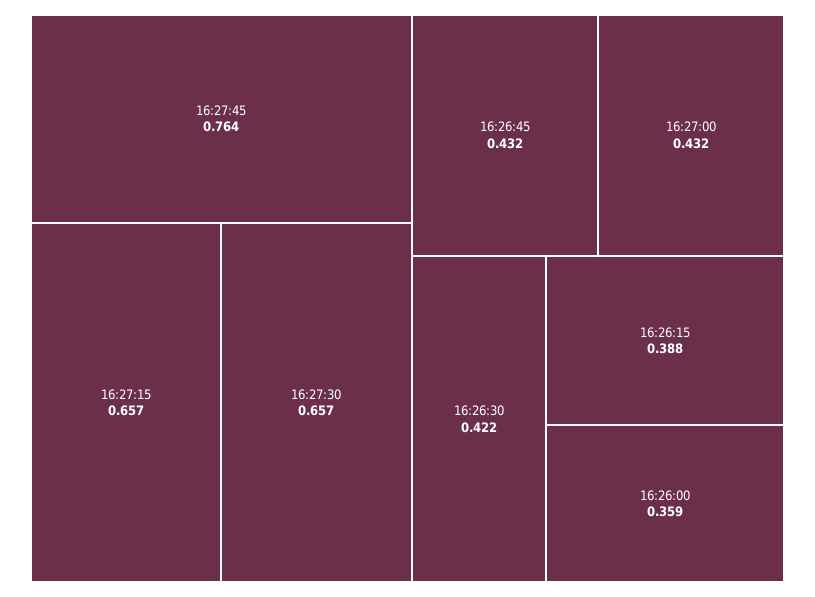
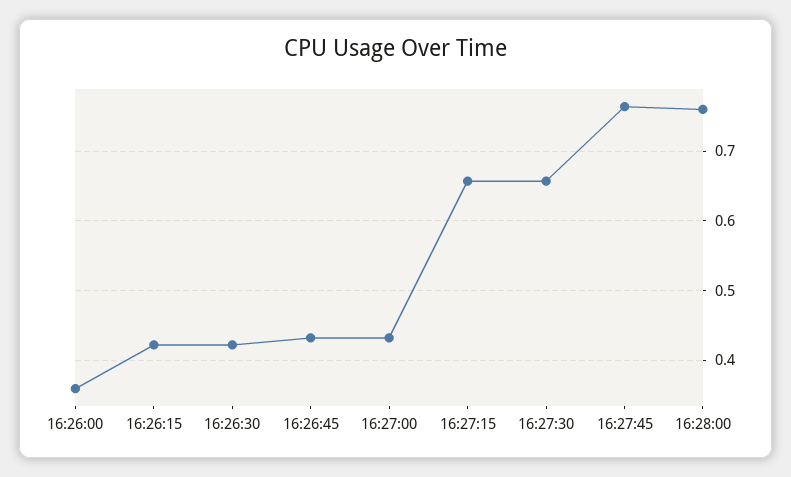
16:26:15: 0.388 -> 0.42
16:28:00: none -> 0.76

